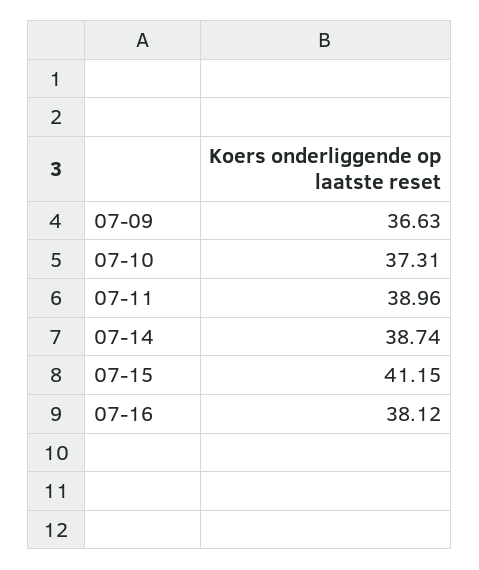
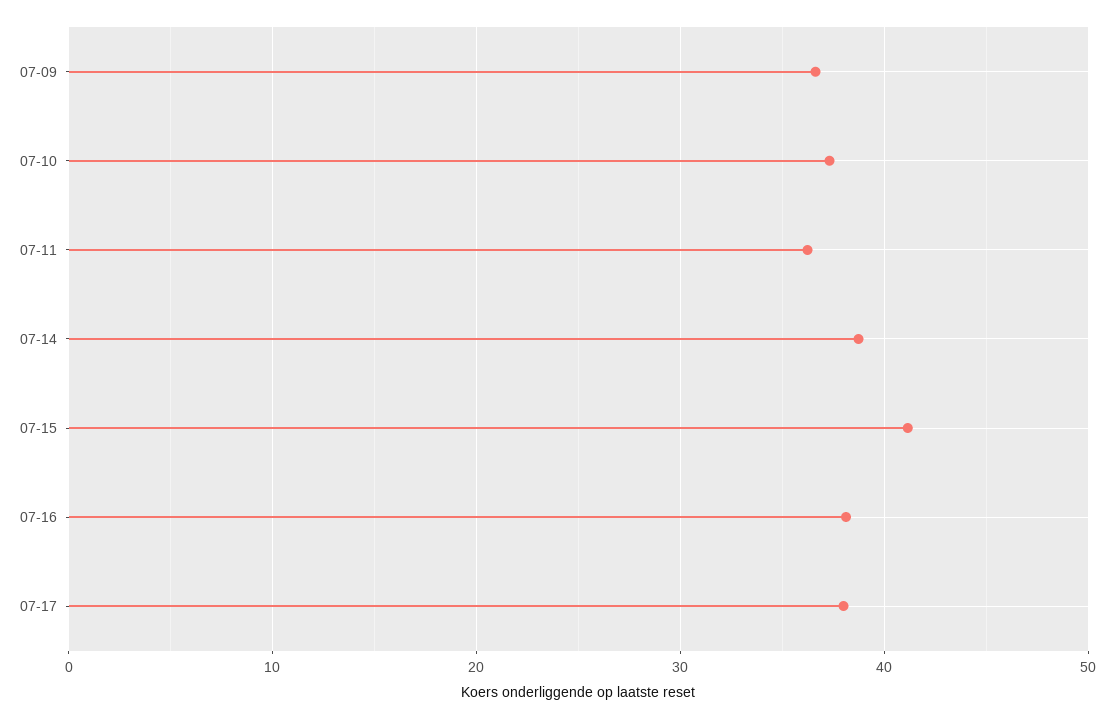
07-11: 38.96 -> 36
07-17: none -> 38

